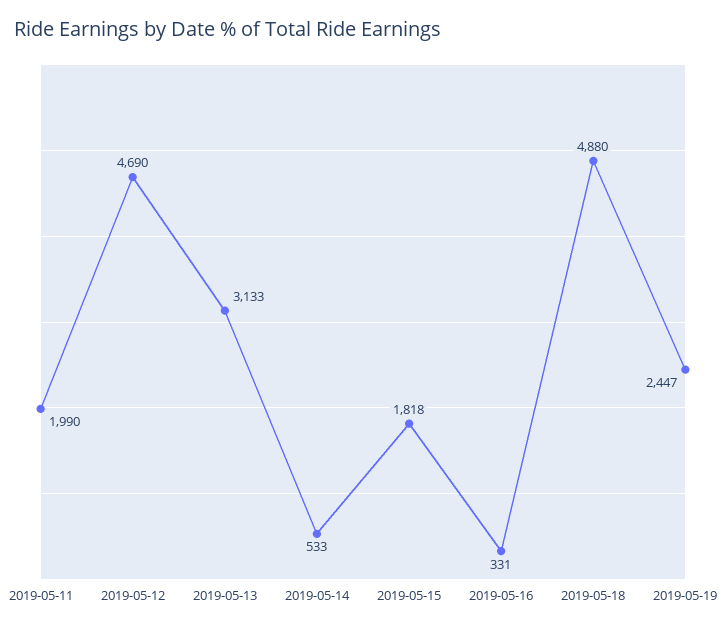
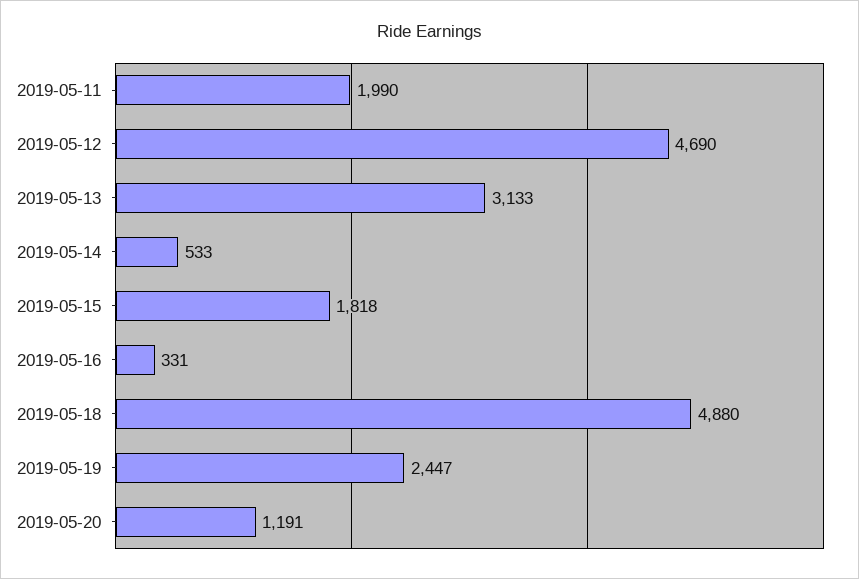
2019-05-20: none -> 1191

